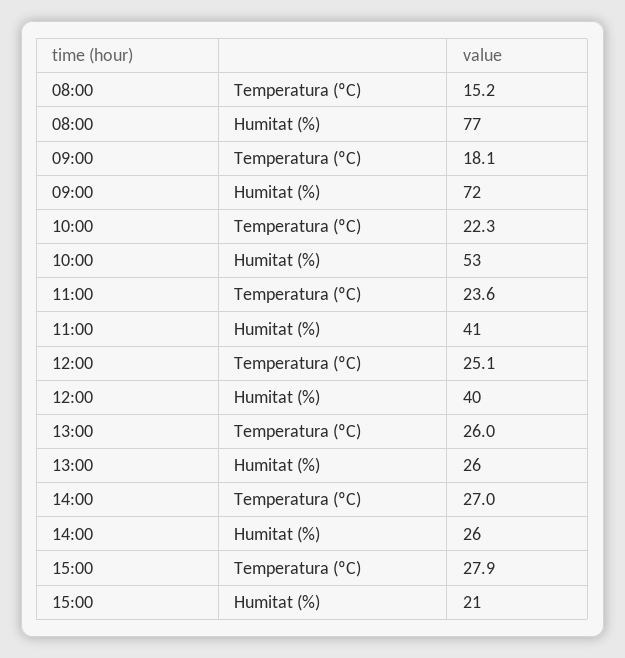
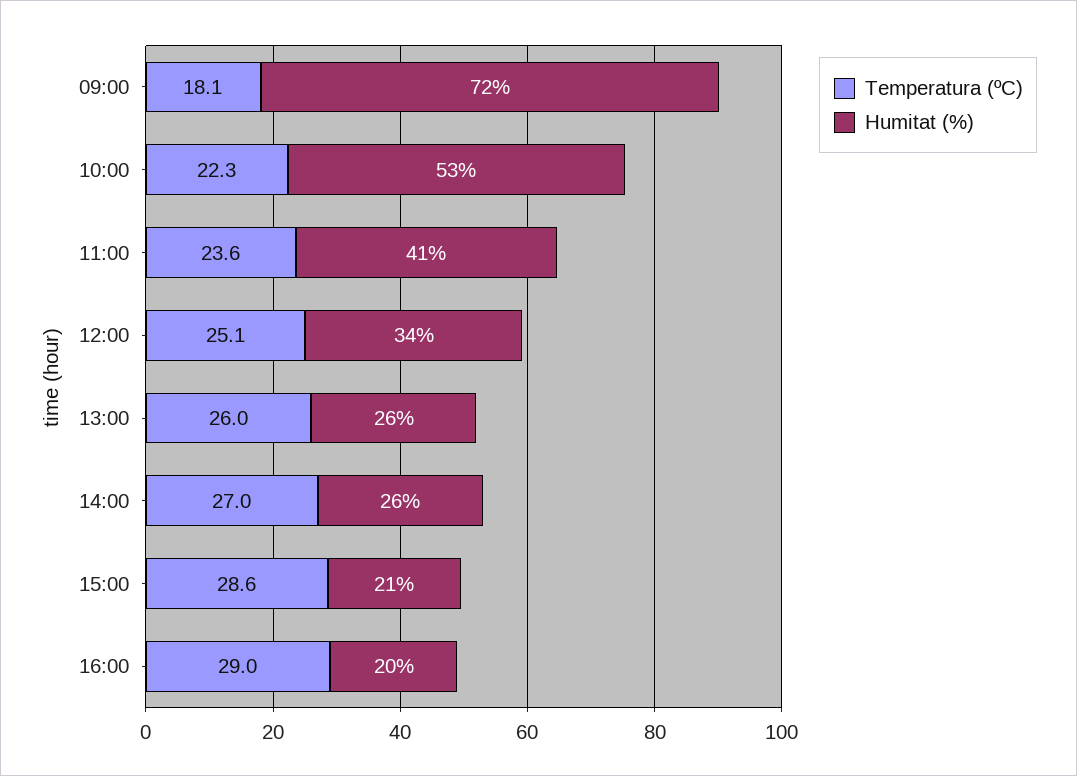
Temperatura (ºC), 08:00: 15.2 -> none
Humitat (%), 08:00: 77 -> none
Humitat (%), 12:00: 40 -> 34
Temperatura (ºC), 15:00: 27.9 -> 28.6
Temperatura (ºC), 16:00: none -> 29
Humitat (%), 16:00: none -> 20

